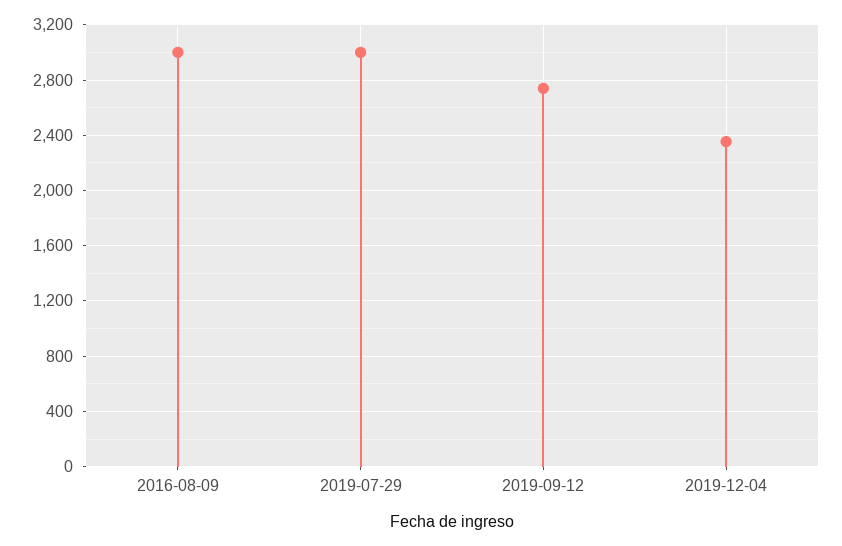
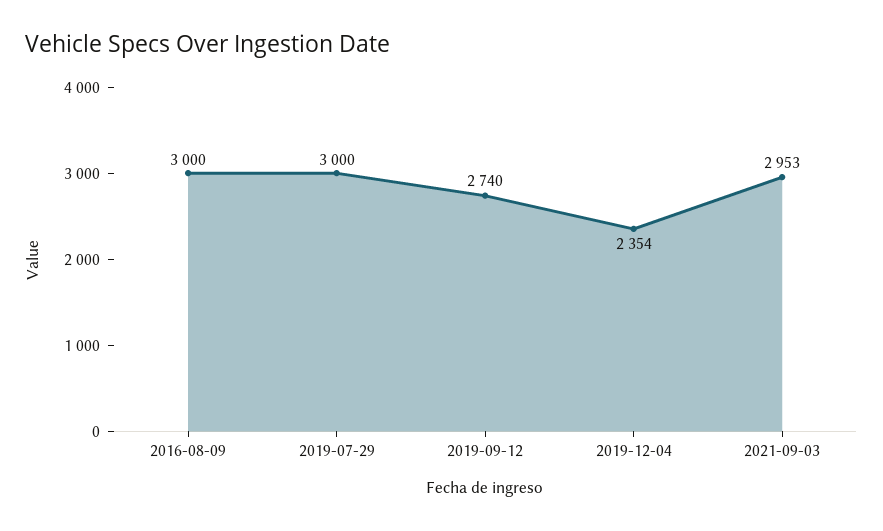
2021-09-03: none -> 2953

